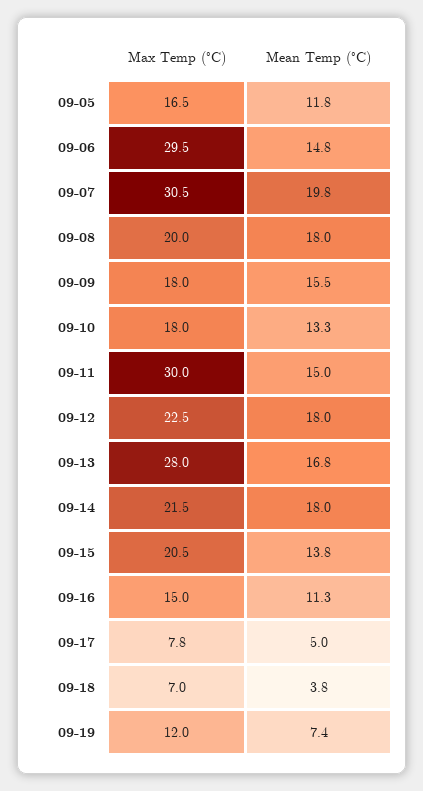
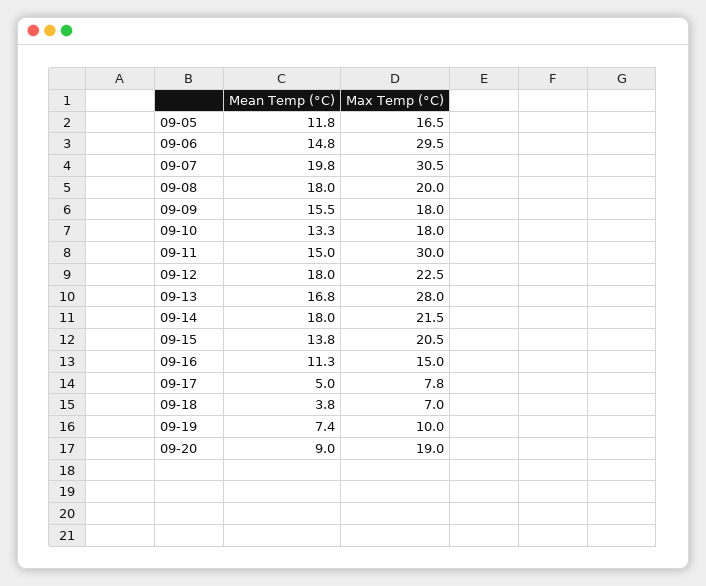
Max Temp (°C), 09-19: 12 -> 10
Mean Temp (°C), 09-20: none -> 9
Max Temp (°C), 09-20: none -> 19

